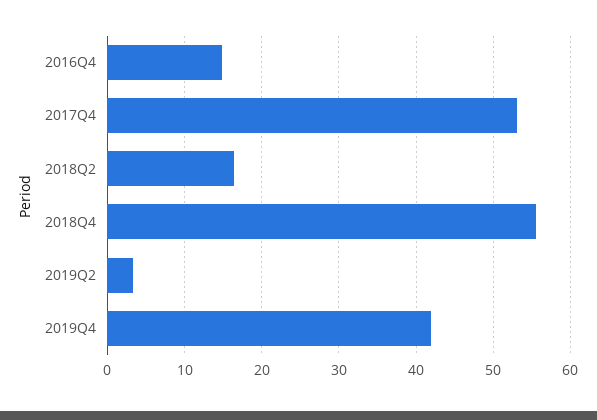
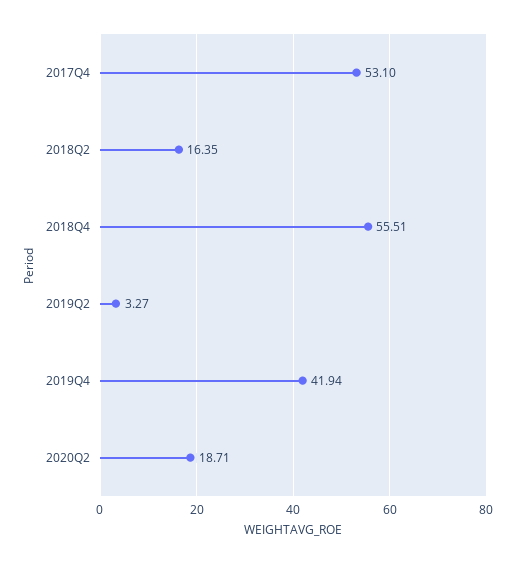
2016Q4: 15 -> none
2020Q2: none -> 18.71

